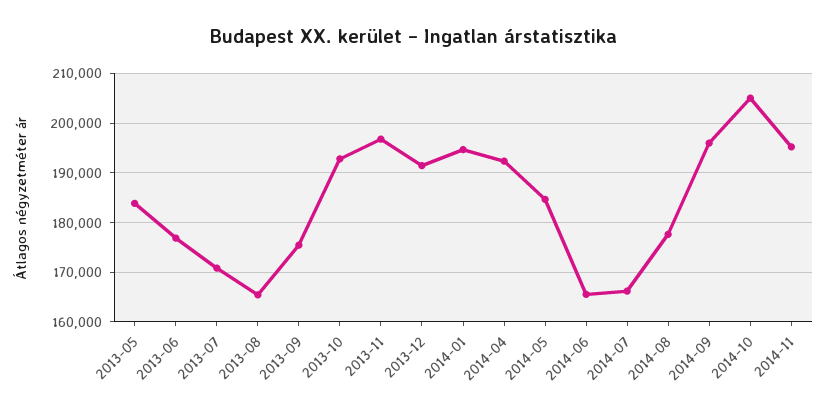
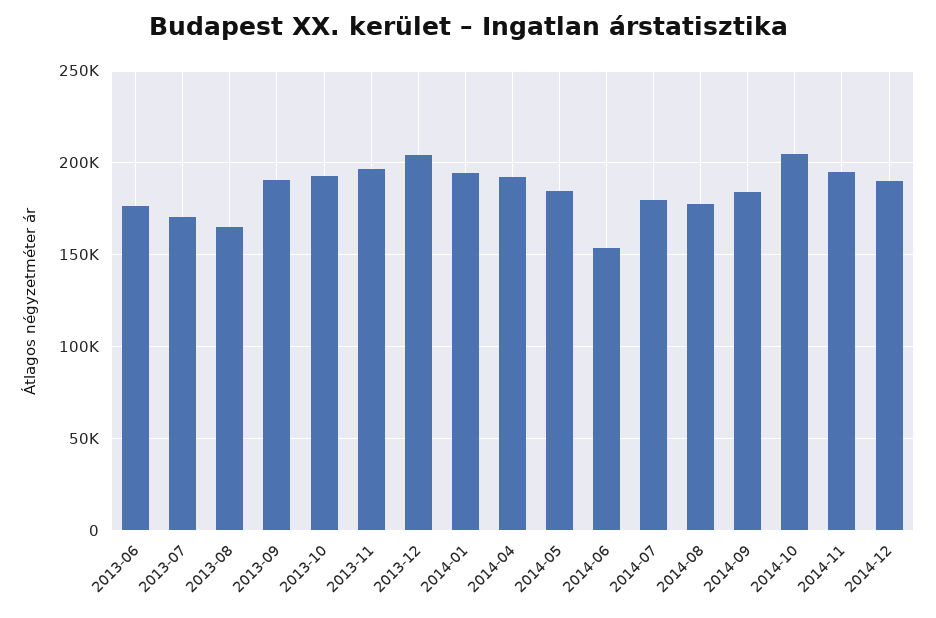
2013-05: 184000 -> none
2013-09: 176000 -> 190000
2013-12: 192000 -> 205000
2014-06: 166000 -> 155000
2014-07: 166000 -> 180000
2014-09: 196000 -> 185000
2014-12: none -> 190000

